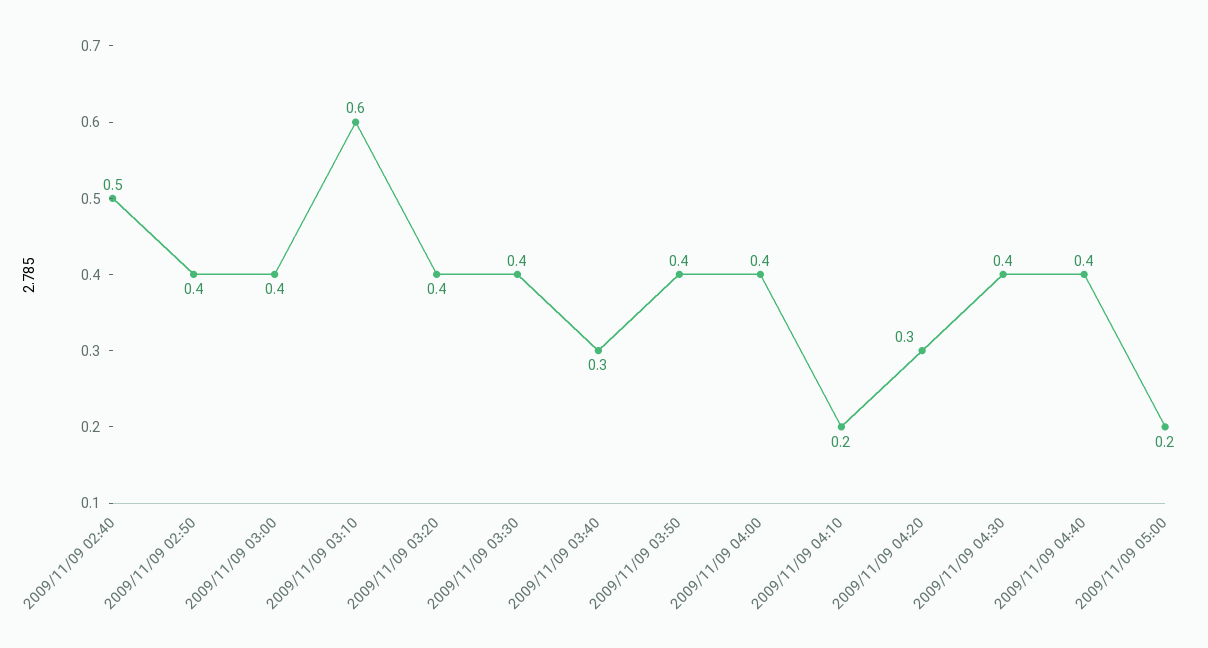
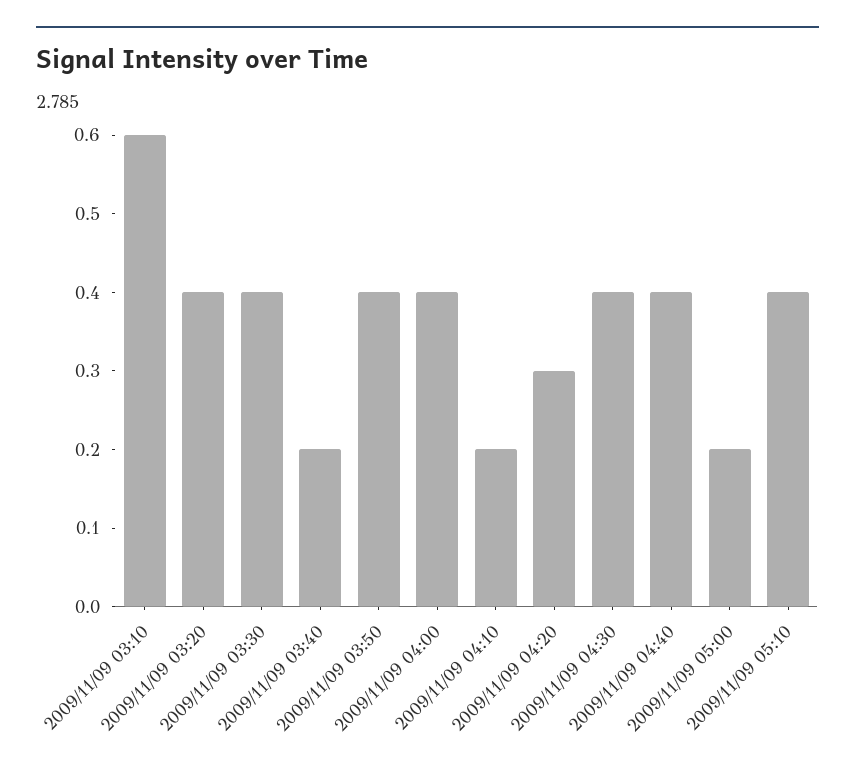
2009/11/09 02:40: 0.5 -> none
2009/11/09 02:50: 0.4 -> none
2009/11/09 03:00: 0.4 -> none
2009/11/09 03:40: 0.3 -> 0.2
2009/11/09 05:10: none -> 0.4

